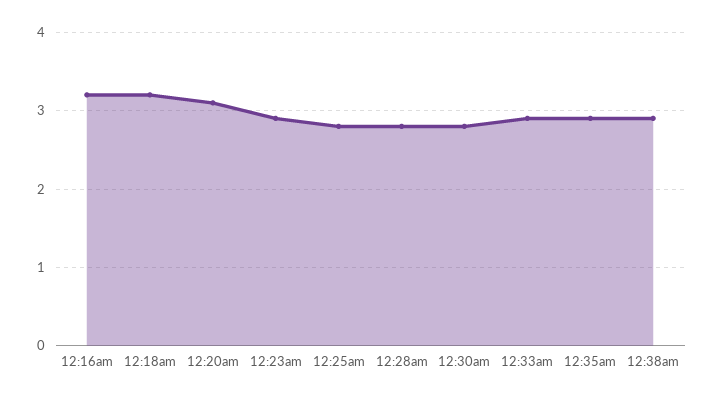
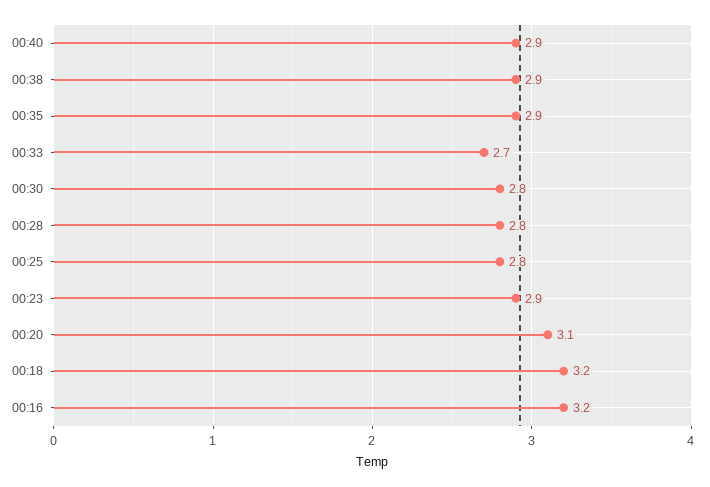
12:33am: 2.9 -> 2.7
00:40: none -> 2.9

